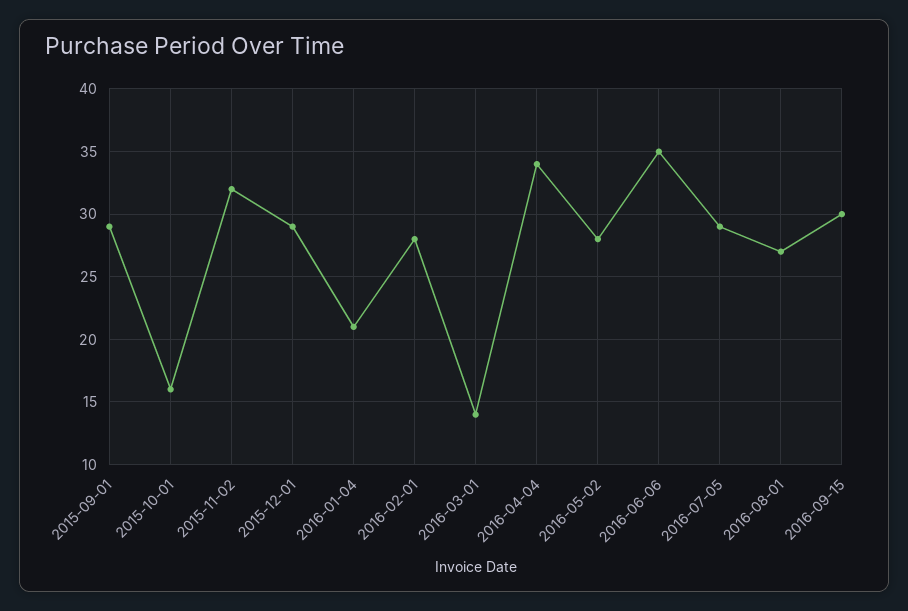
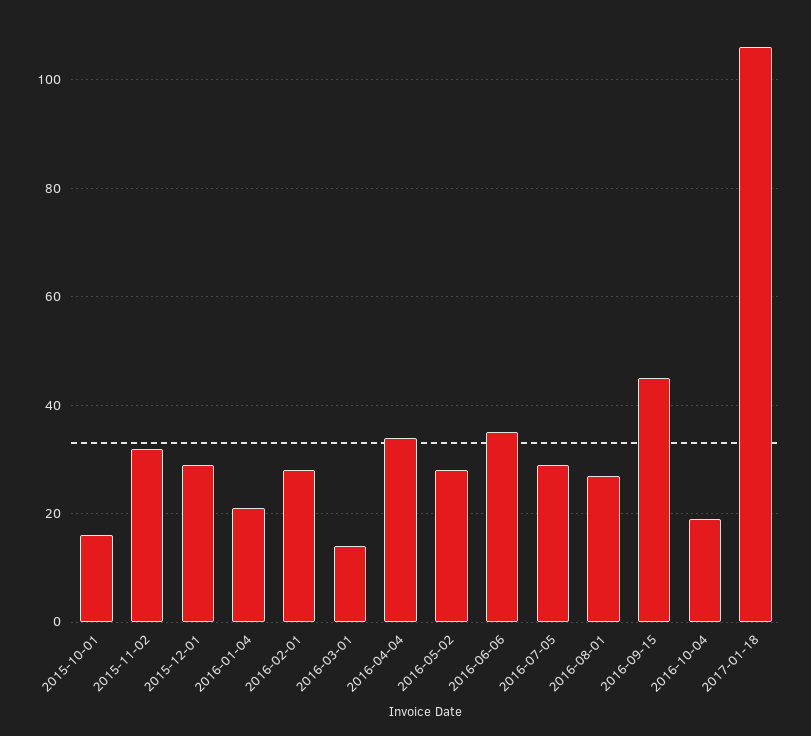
2015-09-01: 29 -> none
2016-09-15: 30 -> 45
2016-10-04: none -> 20
2017-01-18: none -> 105

